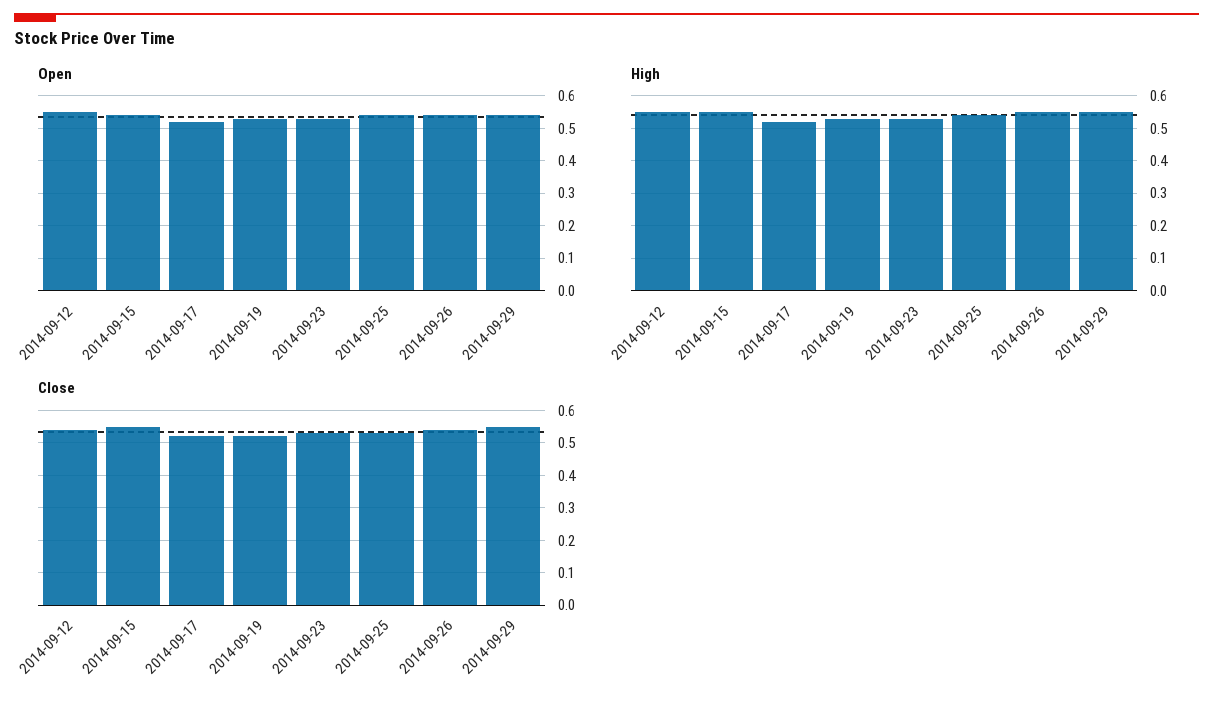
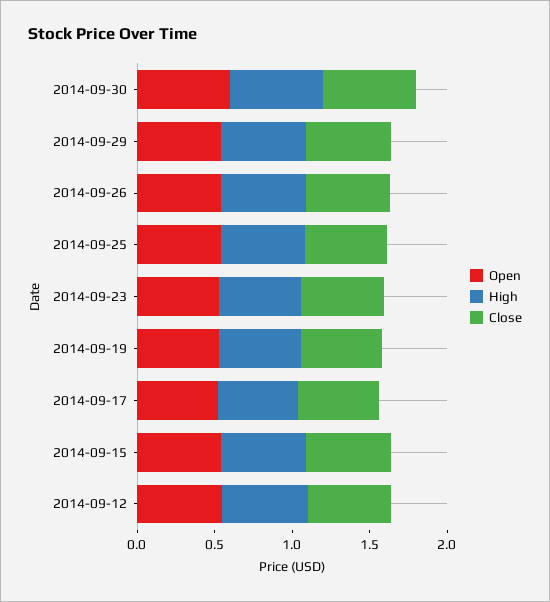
Open, 2014-09-30: none -> 0.6
High, 2014-09-30: none -> 0.6
Close, 2014-09-30: none -> 0.6

